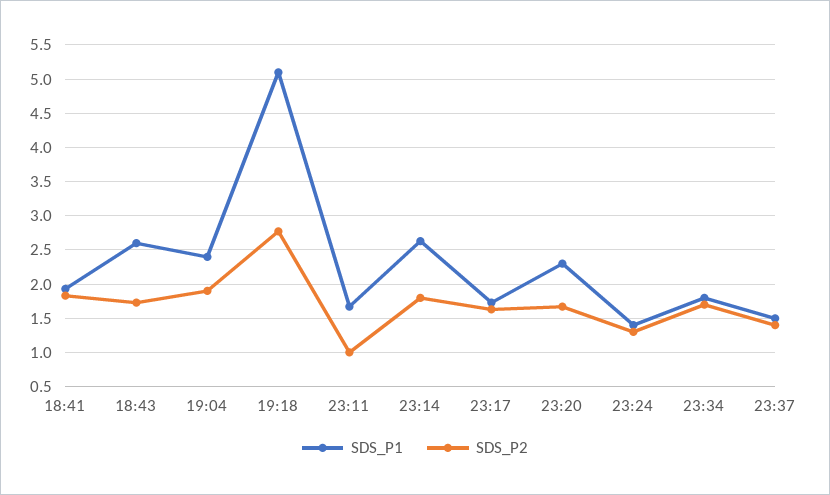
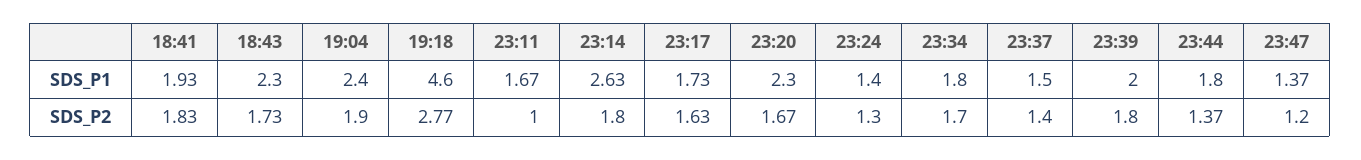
SDS_P1, 18:43: 2.6 -> 2.3
SDS_P1, 19:18: 5.1 -> 4.6
SDS_P1, 23:39: none -> 2
SDS_P1, 23:44: none -> 1.8
SDS_P1, 23:47: none -> 1.37
SDS_P2, 23:39: none -> 1.8
SDS_P2, 23:44: none -> 1.37
SDS_P2, 23:47: none -> 1.2

